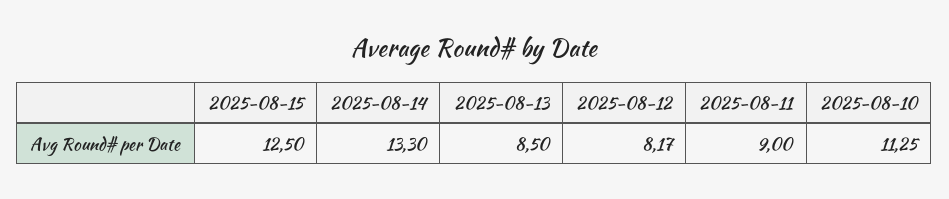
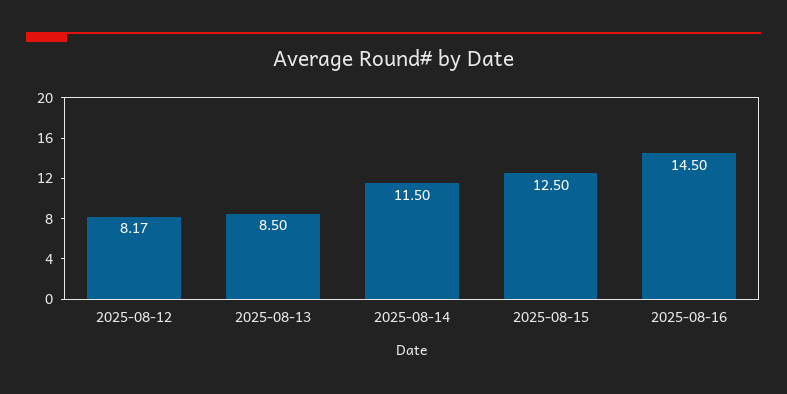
2025-08-14: 13.3 -> 11.5
2025-08-11: 9 -> none
2025-08-10: 11.25 -> none
2025-08-16: none -> 14.5

